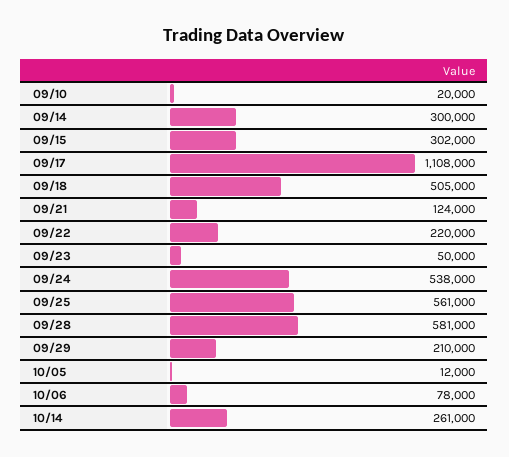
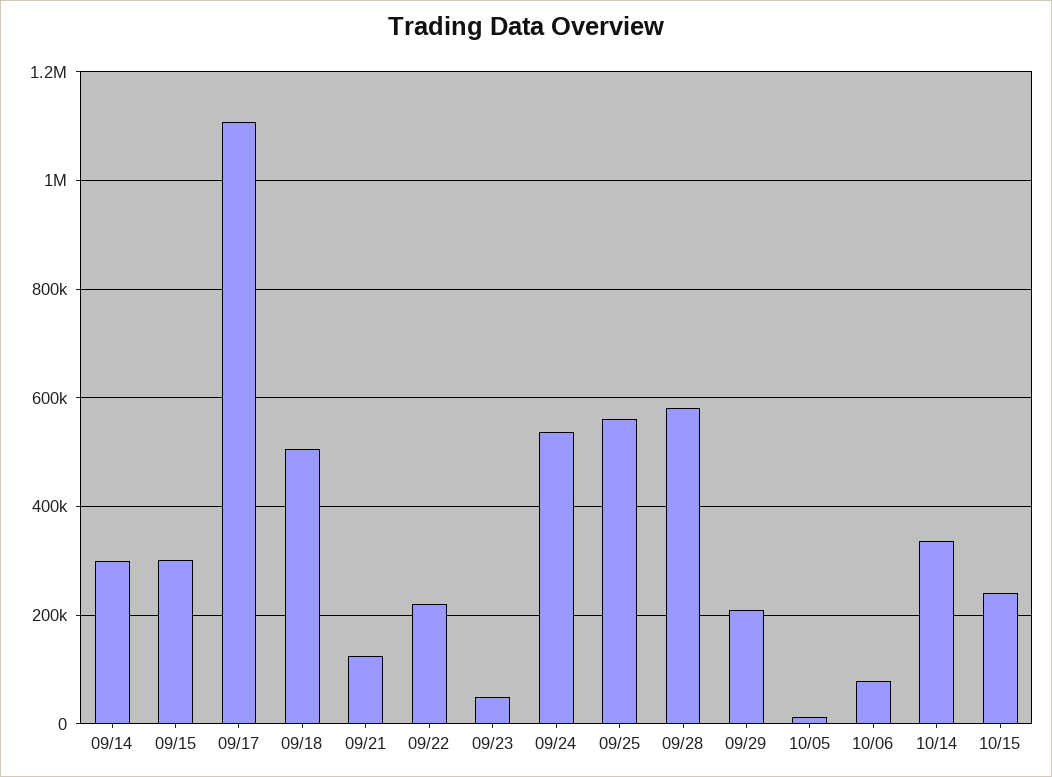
09/10: 20000 -> none
10/14: 261000 -> 340000
10/15: none -> 240000

